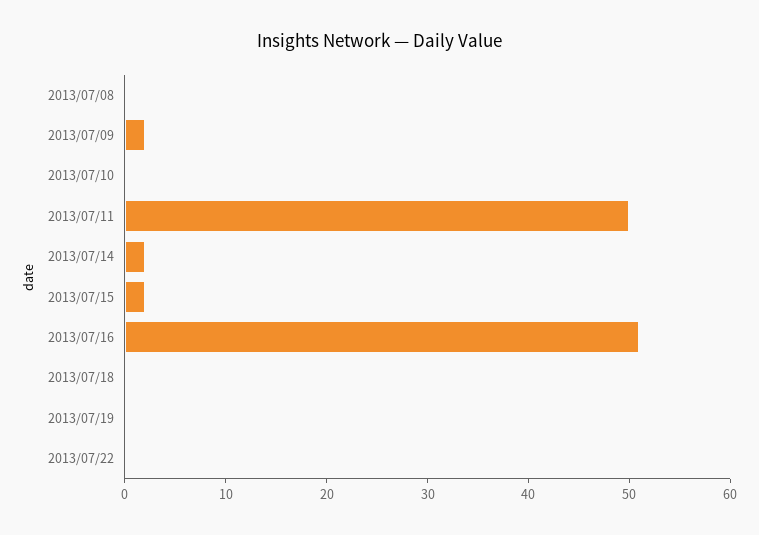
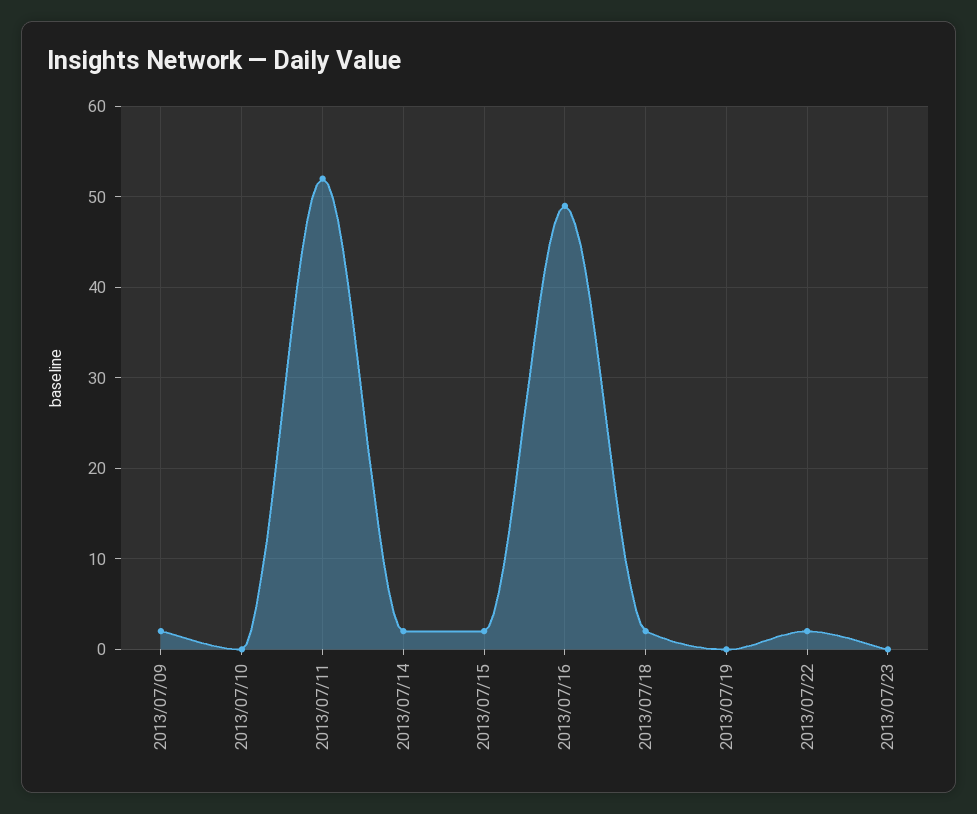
2013/07/08: 0 -> none
2013/07/11: 50 -> 52
2013/07/16: 51 -> 49
2013/07/18: 0 -> 2
2013/07/22: 0 -> 2
2013/07/23: none -> 0

